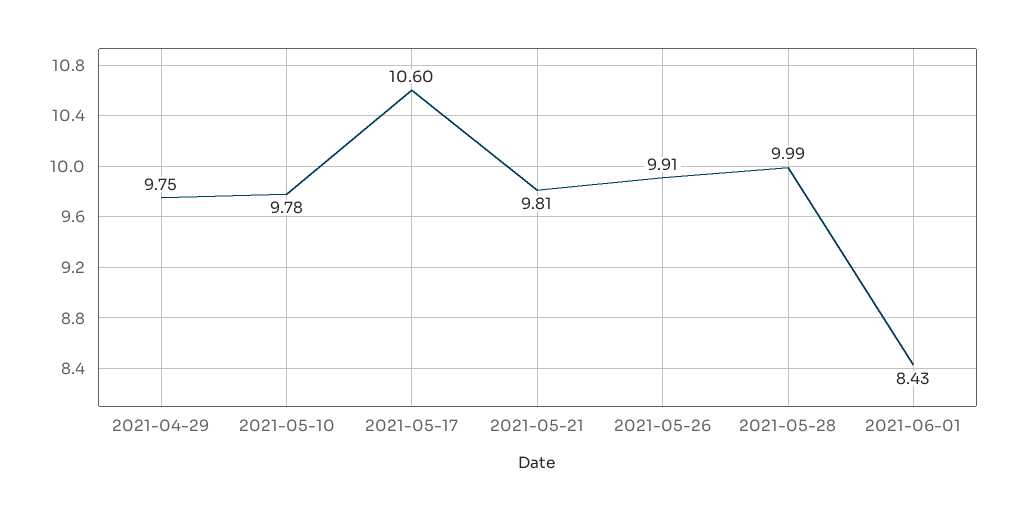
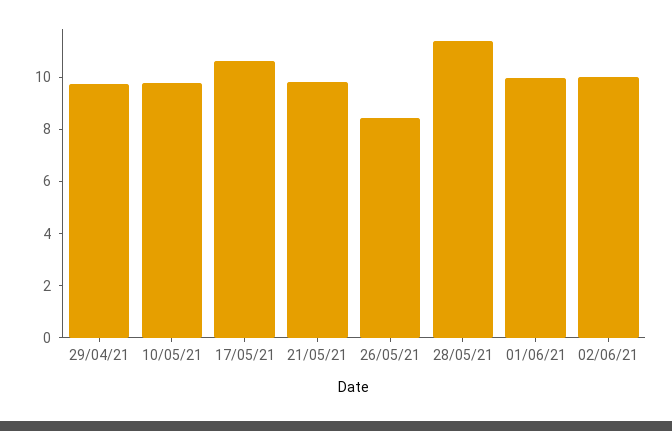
2021-05-26: 9.91 -> 8.5
2021-05-28: 9.99 -> 11.5
2021-06-01: 8.43 -> 10
02/06/21: none -> 10

